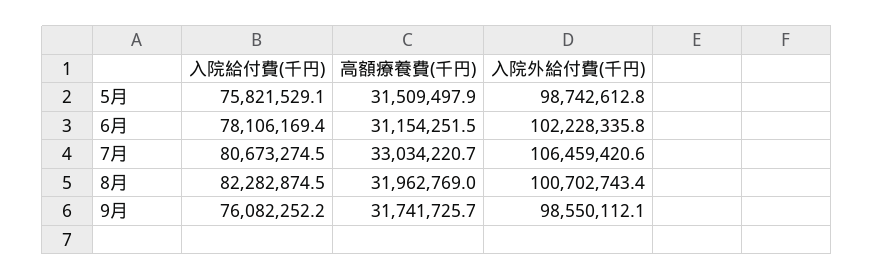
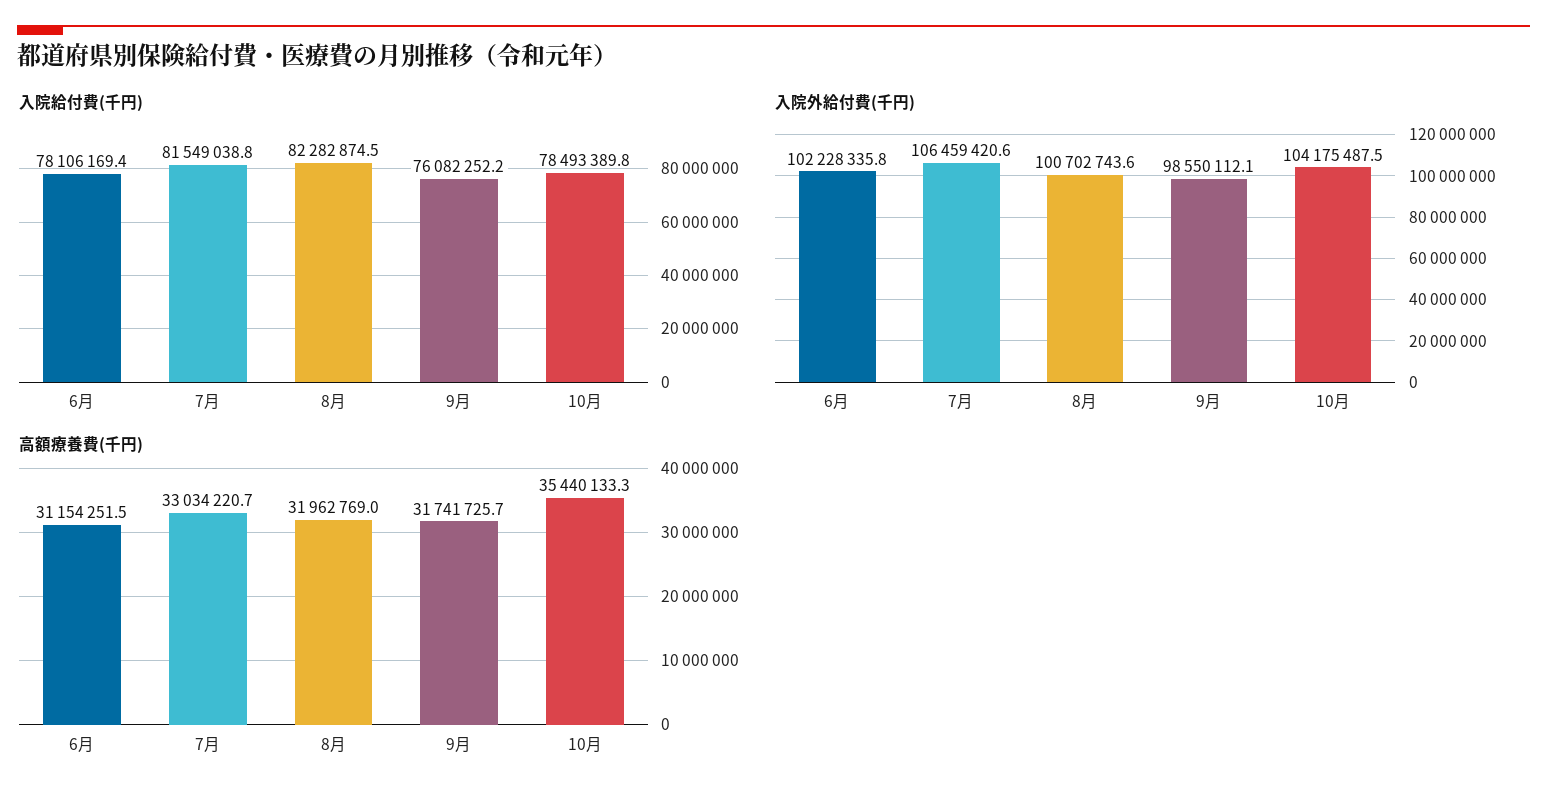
入院給付費(千円), 5月: 75821529.1 -> none
高額療養費(千円), 5月: 31509497.9 -> none
入院外給付費(千円), 5月: 98742612.8 -> none
入院給付費(千円), 7月: 80673274.5 -> 81549038.8
入院外給付費(千円), 8月: 100702743.4 -> 100702743.6
入院給付費(千円), 10月: none -> 78493389.8
入院外給付費(千円), 10月: none -> 104175487.5
高額療養費(千円), 10月: none -> 35440133.3

